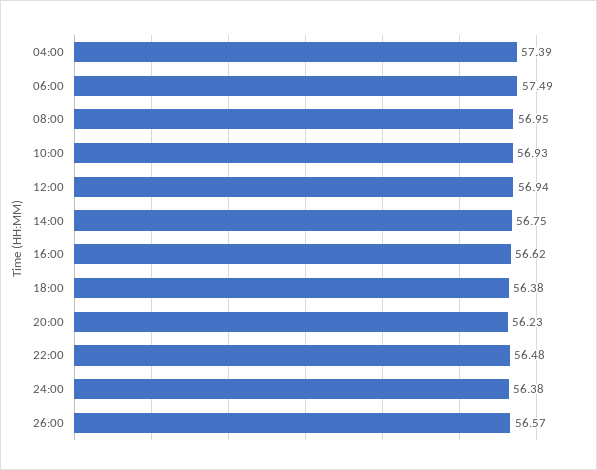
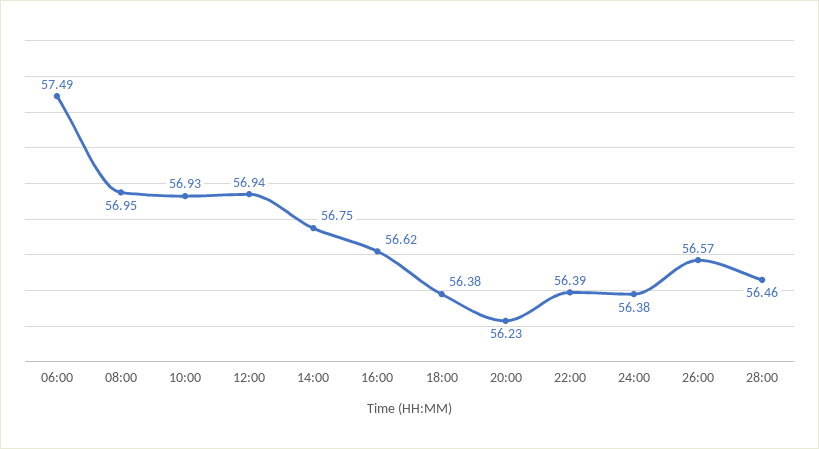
04:00: 57.39 -> none
22:00: 56.48 -> 56.39
28:00: none -> 56.46

